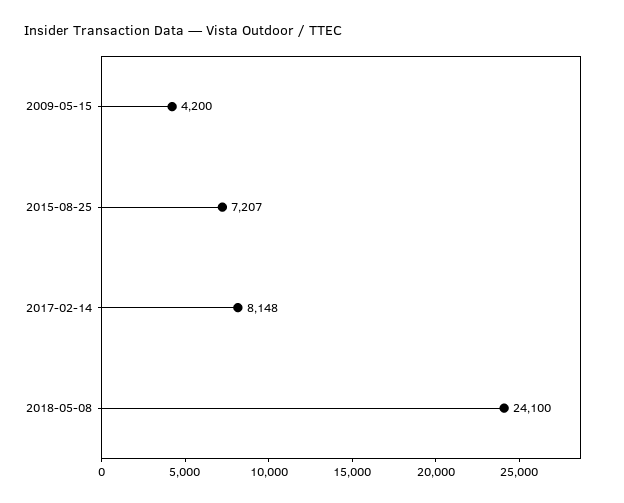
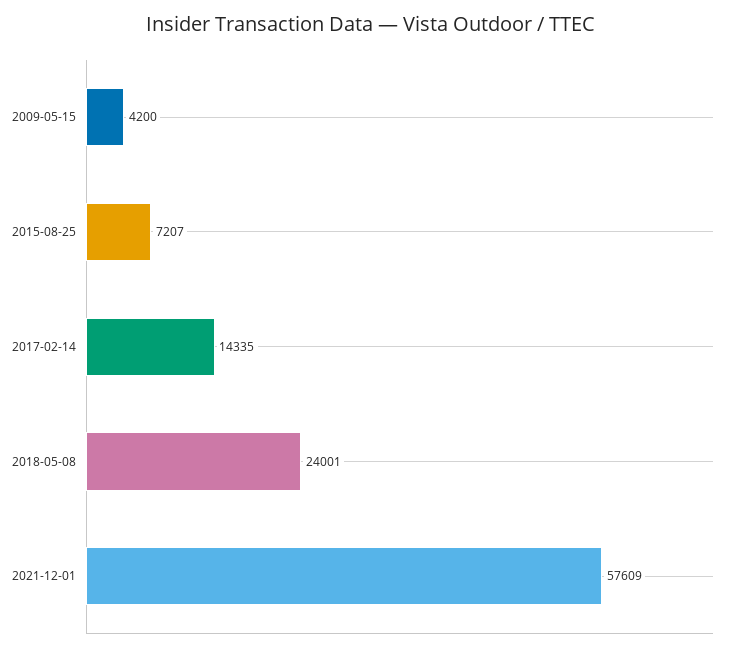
2017-02-14: 8148 -> 14335
2018-05-08: 24100 -> 24001
2021-12-01: none -> 57609

